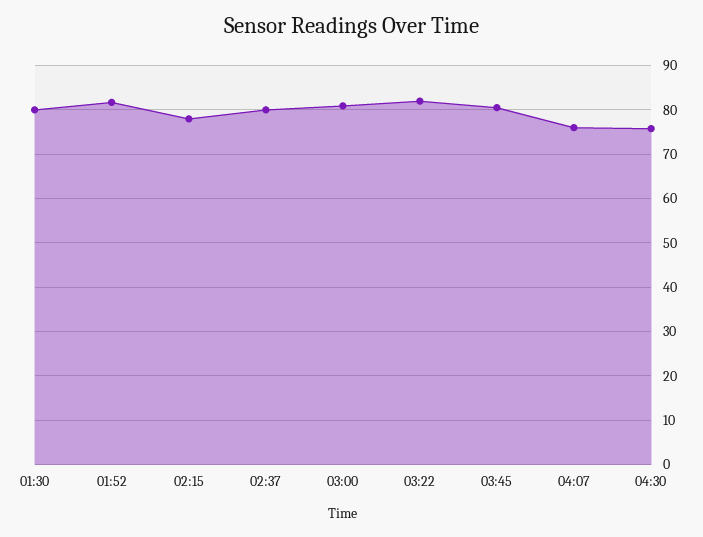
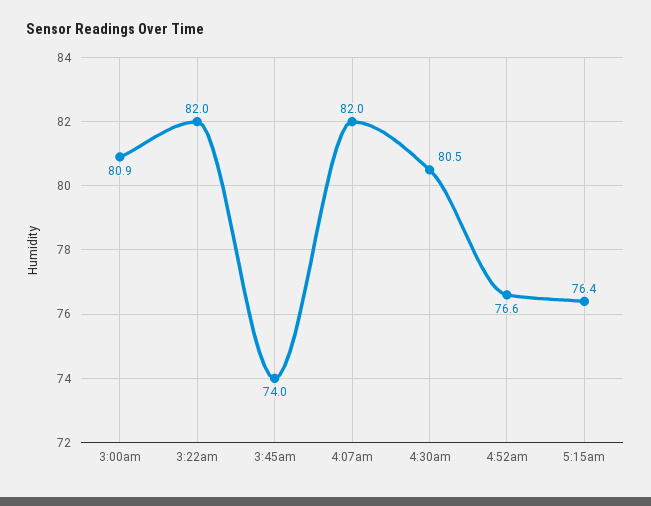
01:30: 80 -> none
01:52: 82 -> none
02:15: 78 -> none
02:37: 80 -> none
03:45: 80 -> 74
04:07: 76 -> 82
04:30: 76 -> 80.5
4:52am: none -> 76.6
5:15am: none -> 76.4

